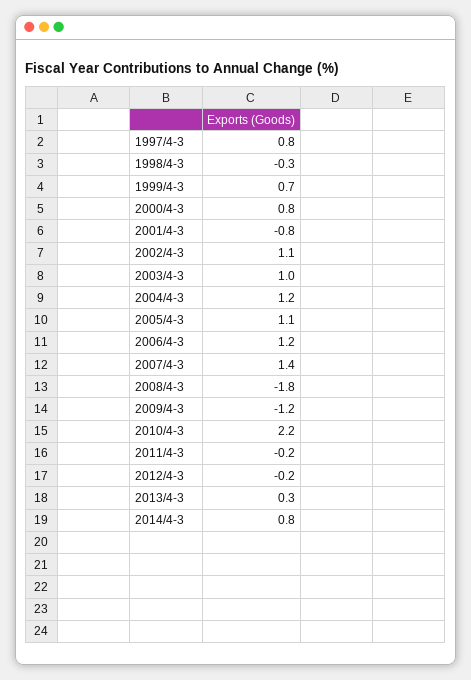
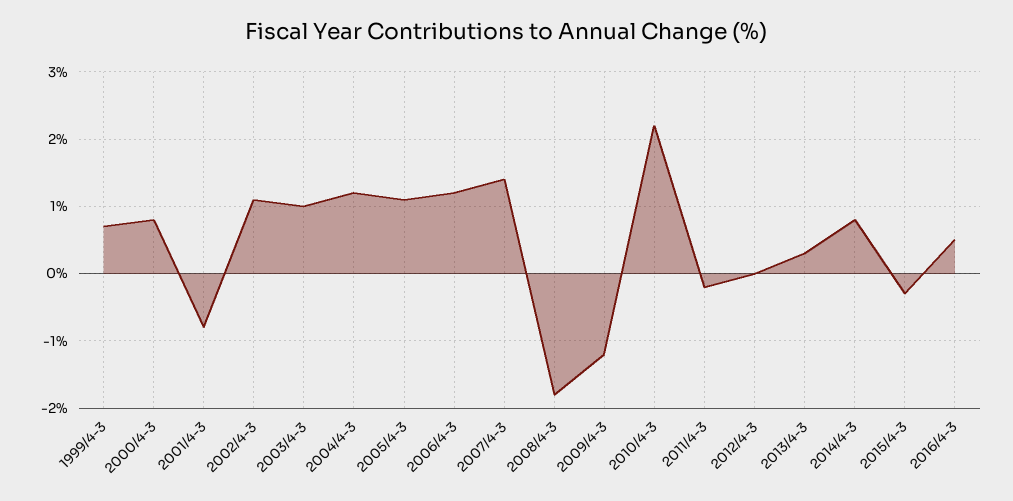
1997/4-3: 0.8 -> none
1998/4-3: -0.3 -> none
2012/4-3: -0.2 -> 0
2015/4-3: none -> -0.3
2016/4-3: none -> 0.5

